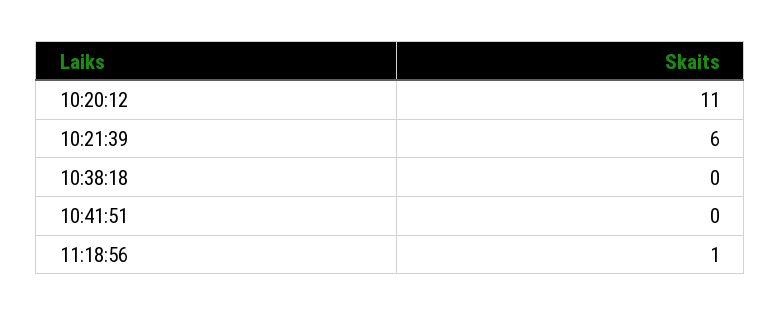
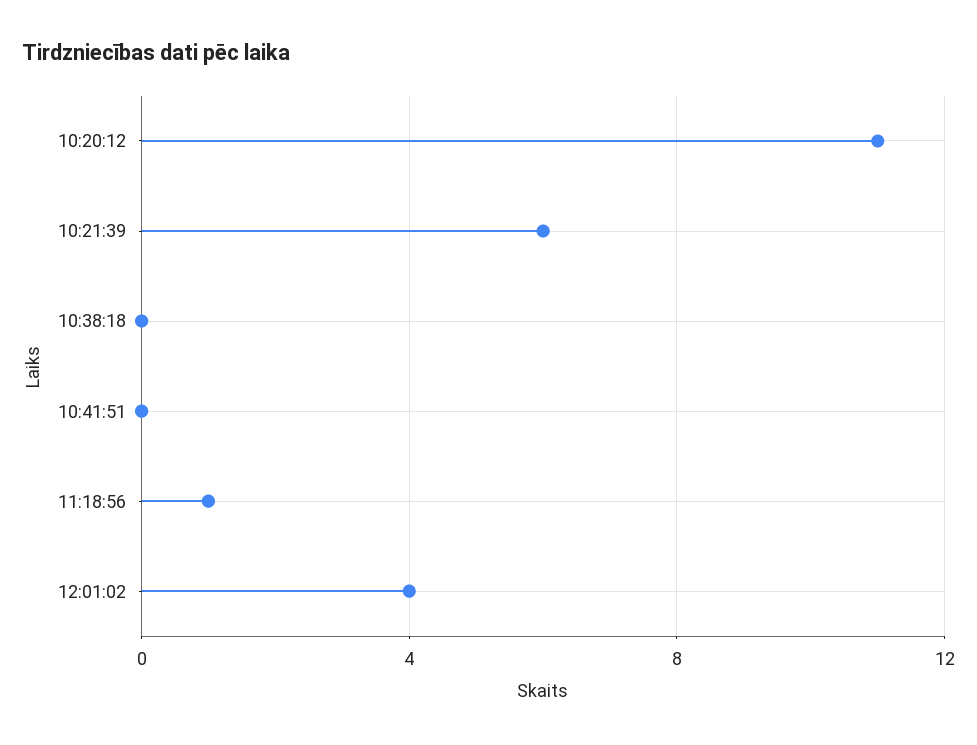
12:01:02: none -> 4

